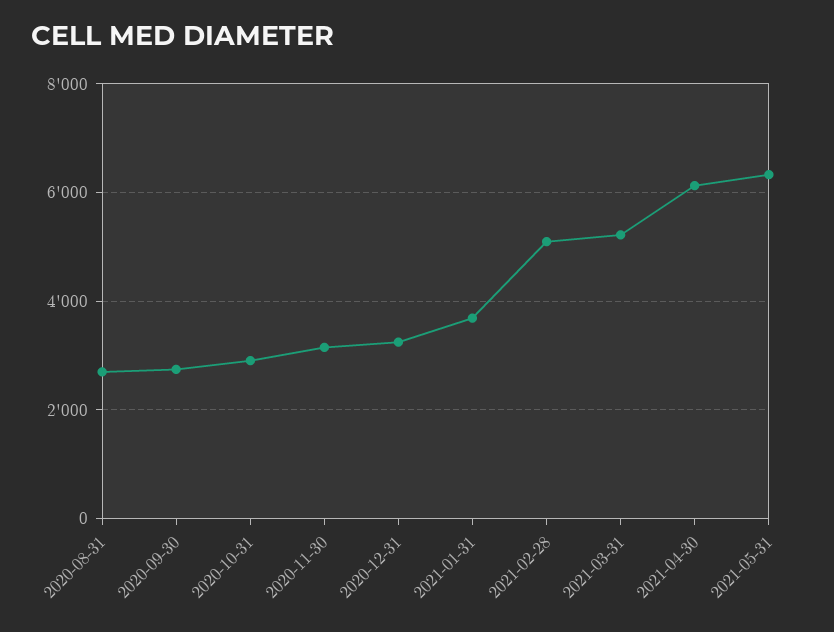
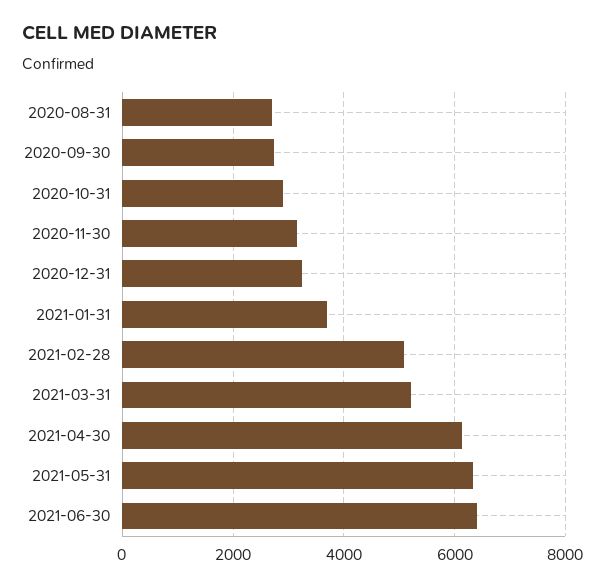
2021-06-30: none -> 6400

